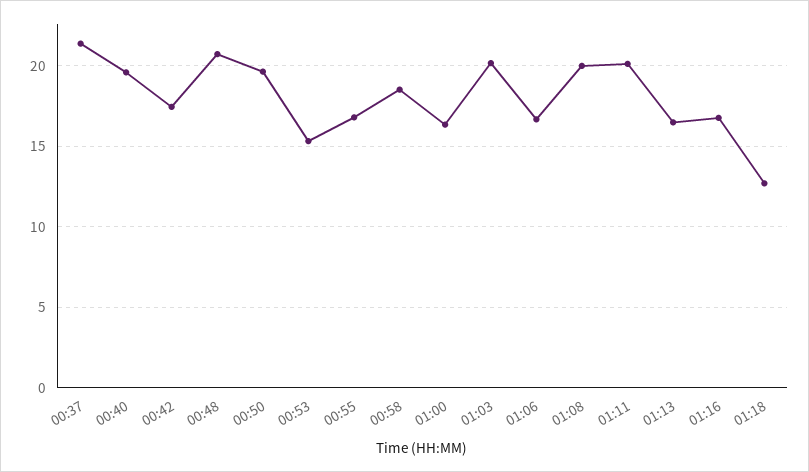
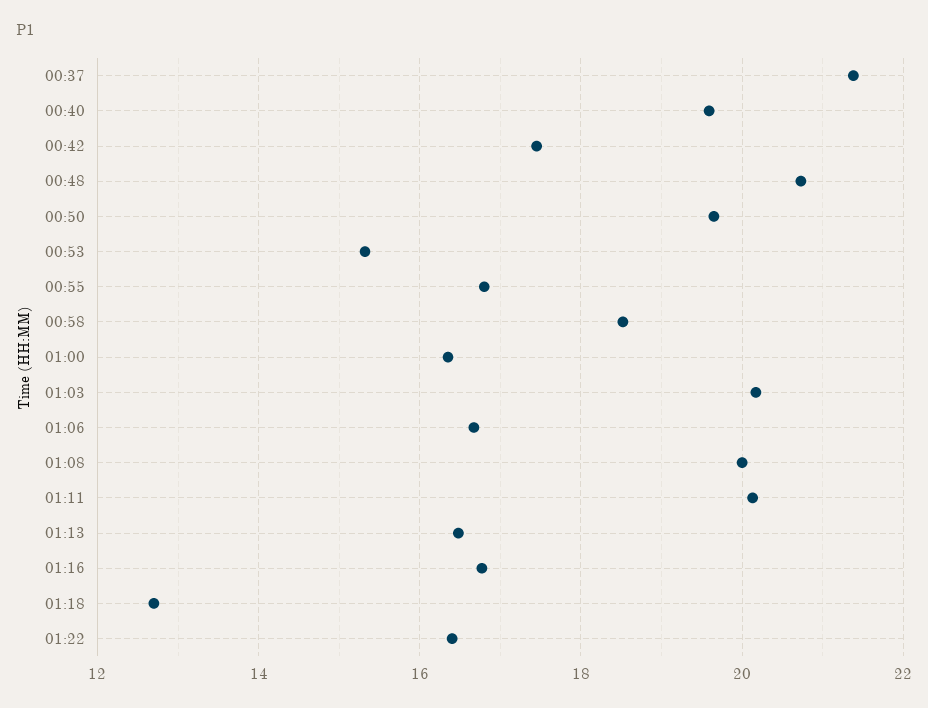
01:22: none -> 16.4

